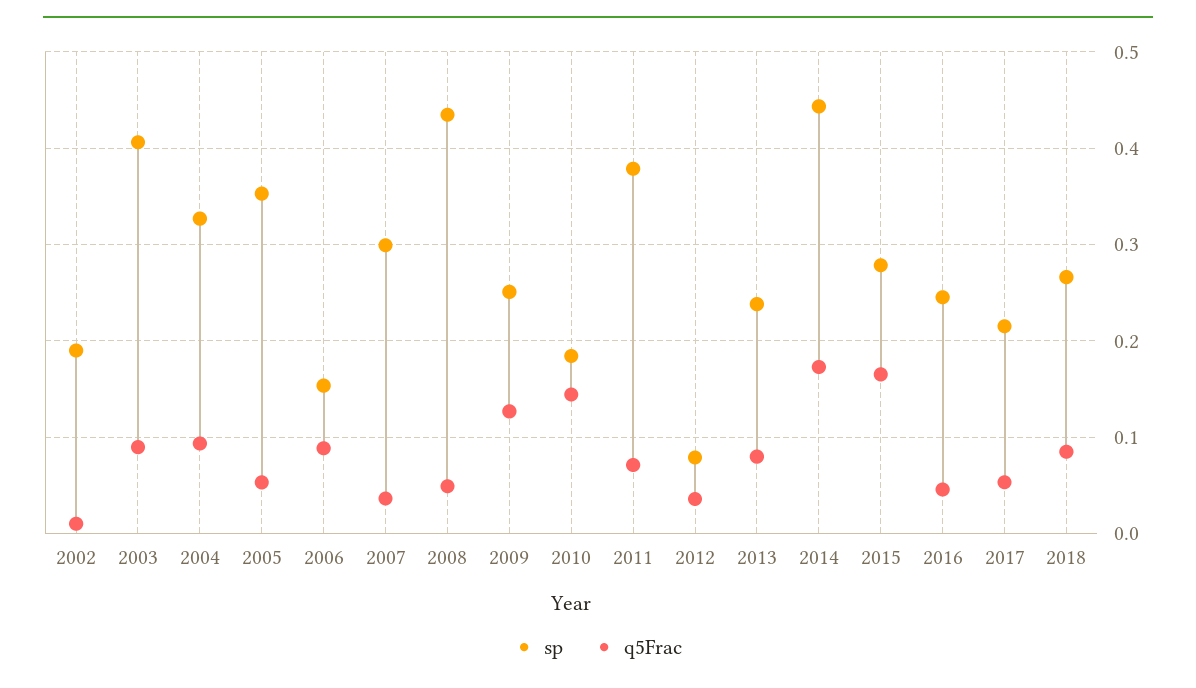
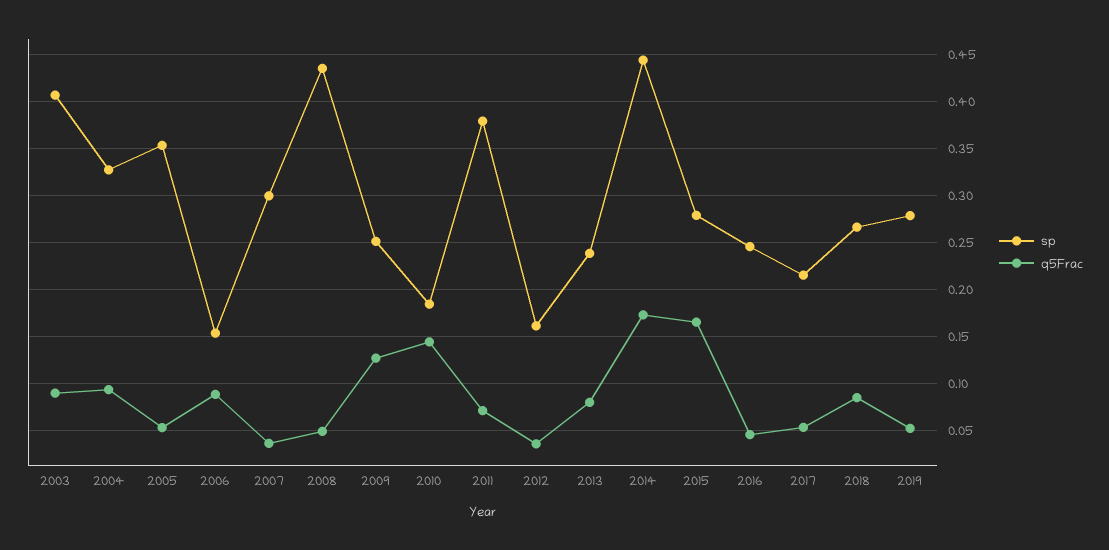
sp, 2002: 0.19 -> none
q5Frac, 2002: 0.01 -> none
sp, 2012: 0.08 -> 0.16
sp, 2019: none -> 0.28
q5Frac, 2019: none -> 0.05

